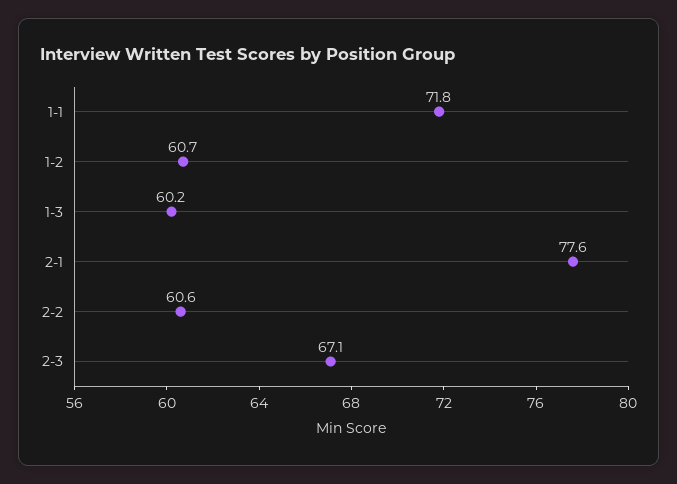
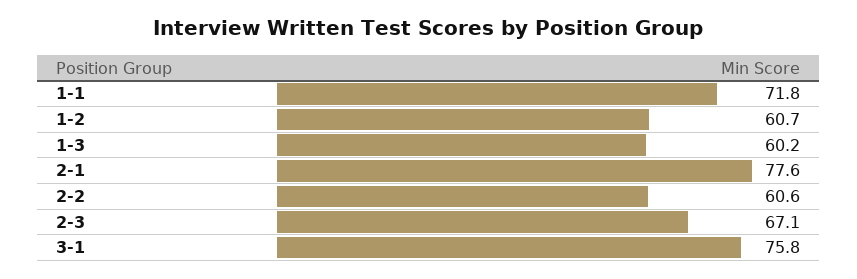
3-1: none -> 75.8

